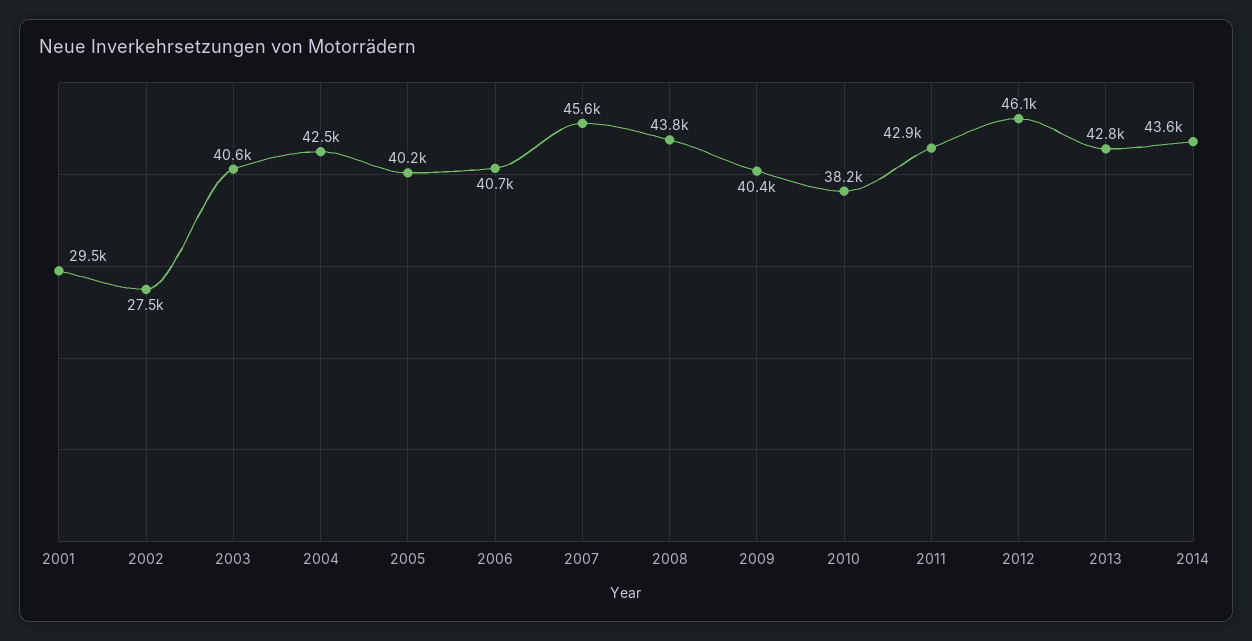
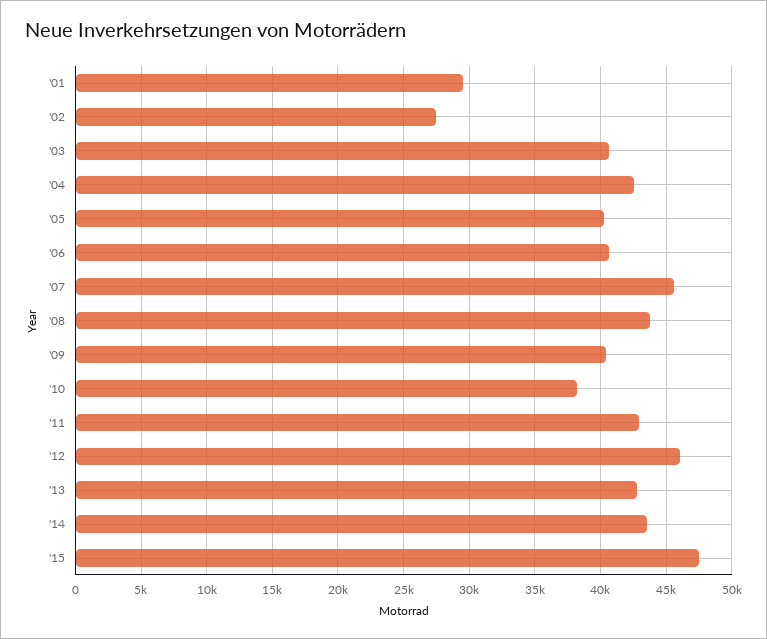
'15: none -> 47500

